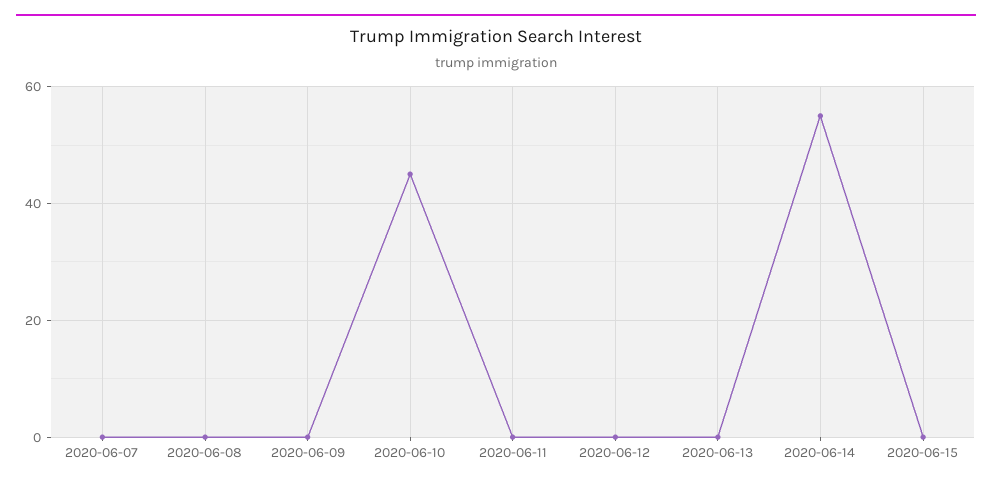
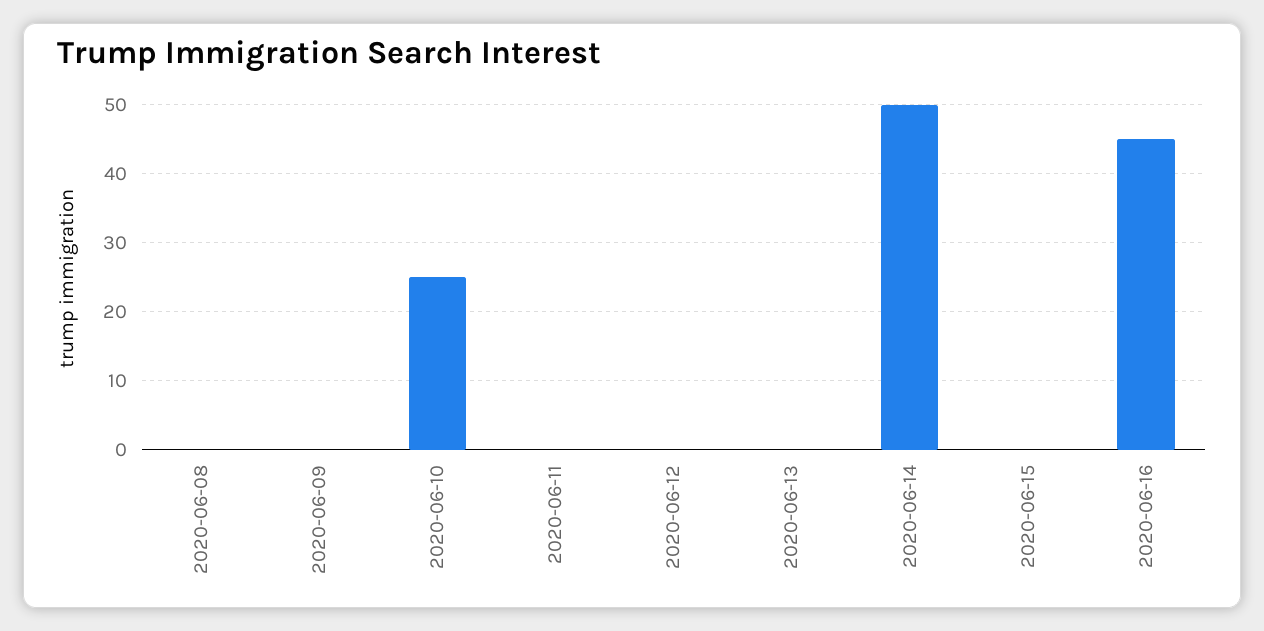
2020-06-07: 0 -> none
2020-06-10: 45 -> 25
2020-06-14: 55 -> 50
2020-06-16: none -> 45

